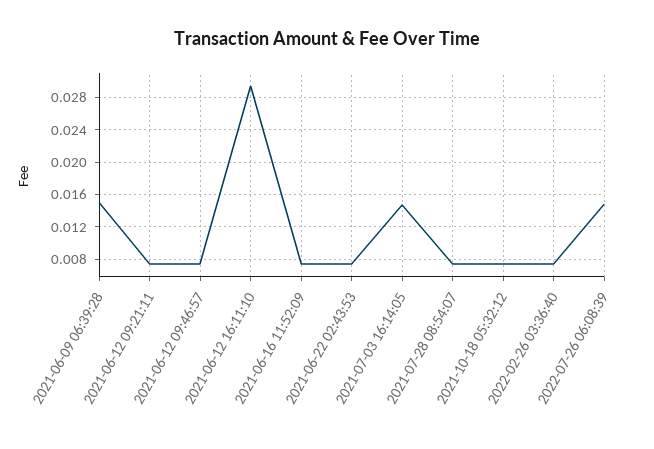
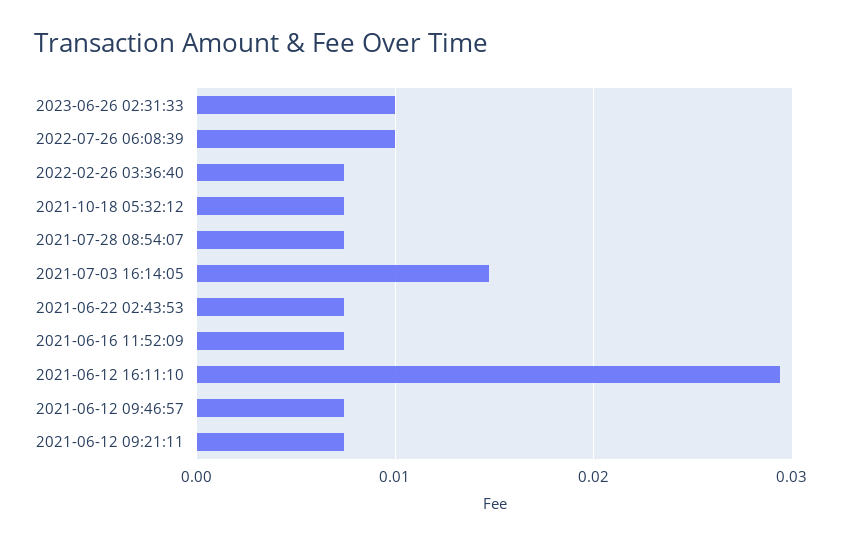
2021-06-09 06:39:28: 0.015 -> none
2022-07-26 06:08:39: 0.015 -> 0.01
2023-06-26 02:31:33: none -> 0.01

